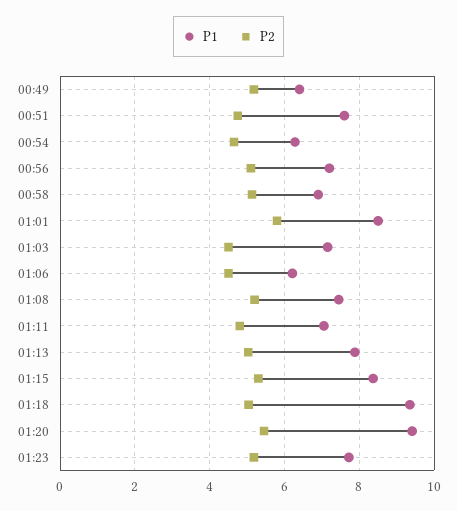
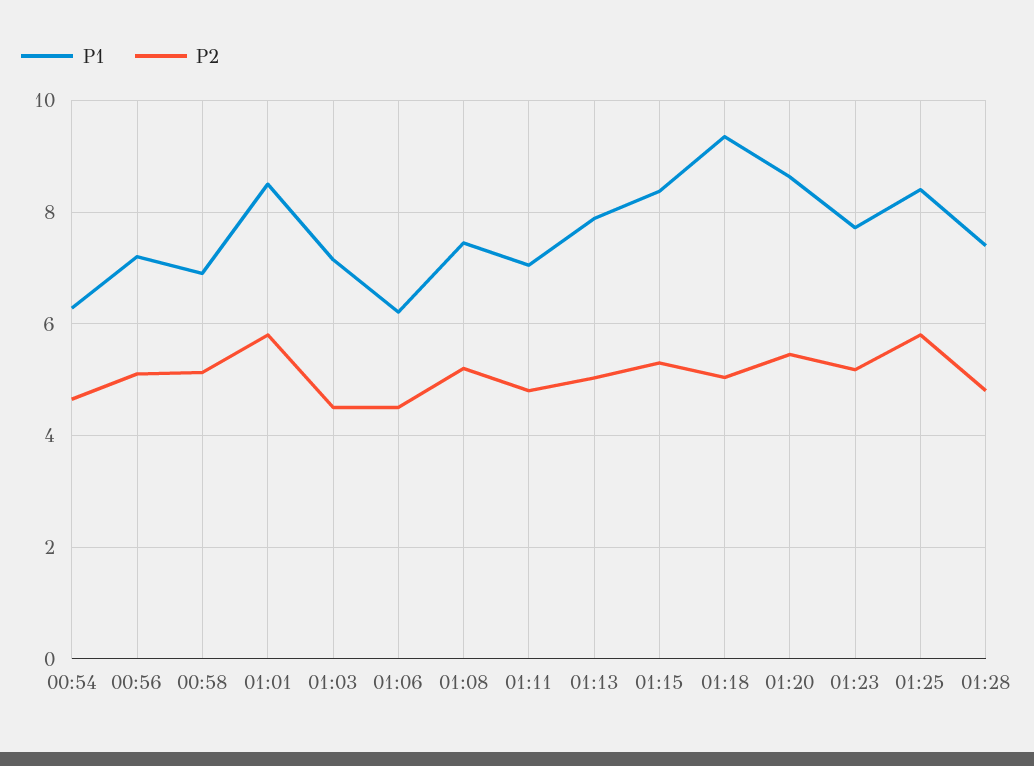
P1, 00:49: 6.4 -> none
P2, 00:49: 5.2 -> none
P1, 00:51: 7.6 -> none
P2, 00:51: 4.8 -> none
P1, 01:20: 9.4 -> 8.6
P1, 01:25: none -> 8.4
P2, 01:25: none -> 5.8
P1, 01:28: none -> 7.4
P2, 01:28: none -> 4.8

